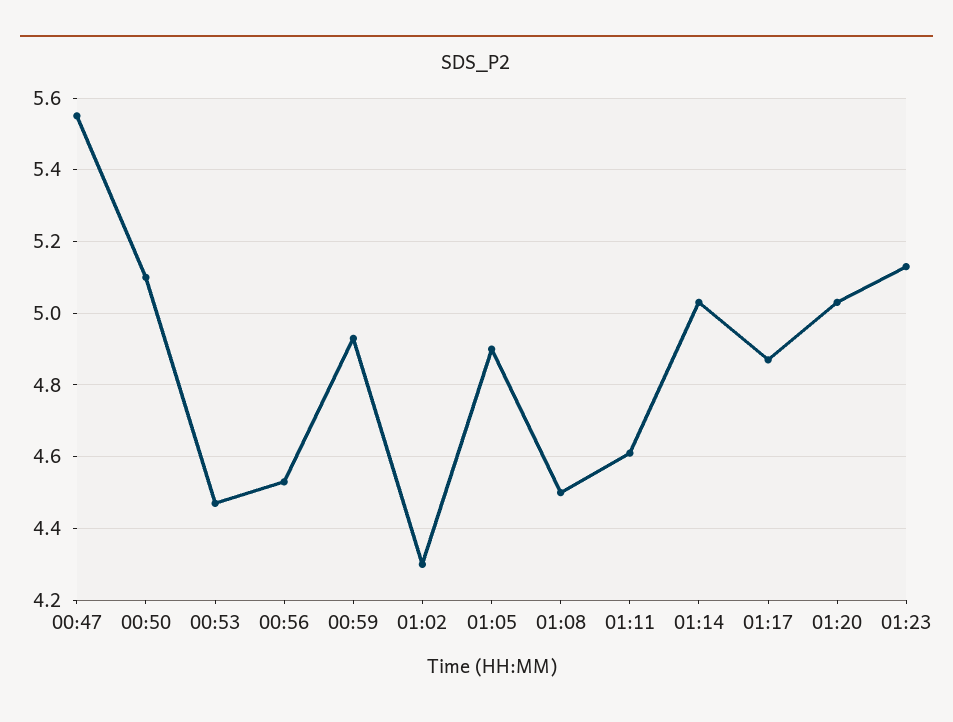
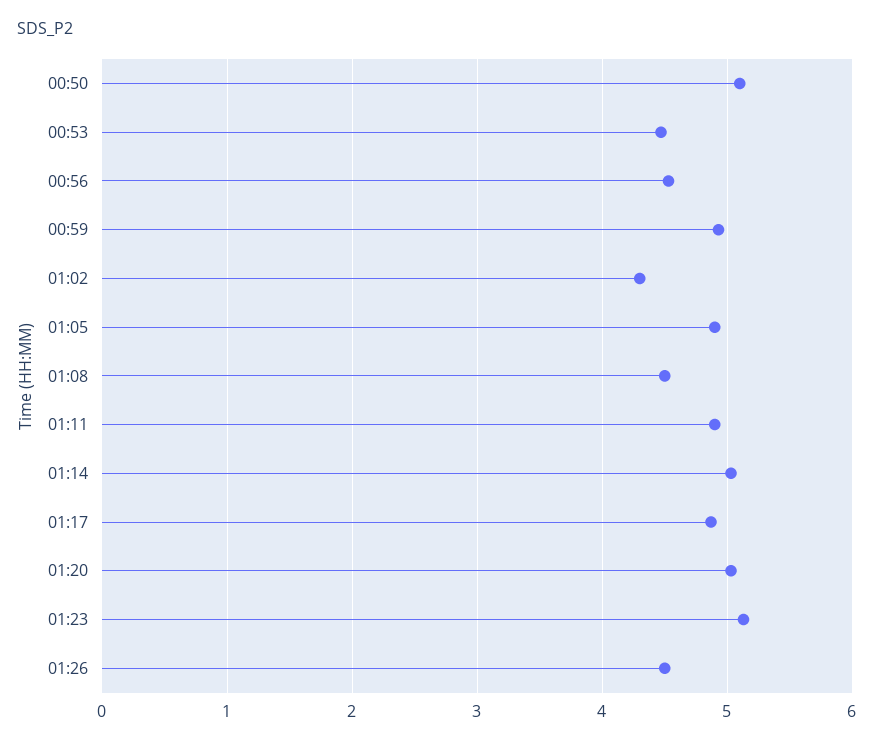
00:47: 5.55 -> none
01:11: 4.6 -> 4.9
01:26: none -> 4.5

